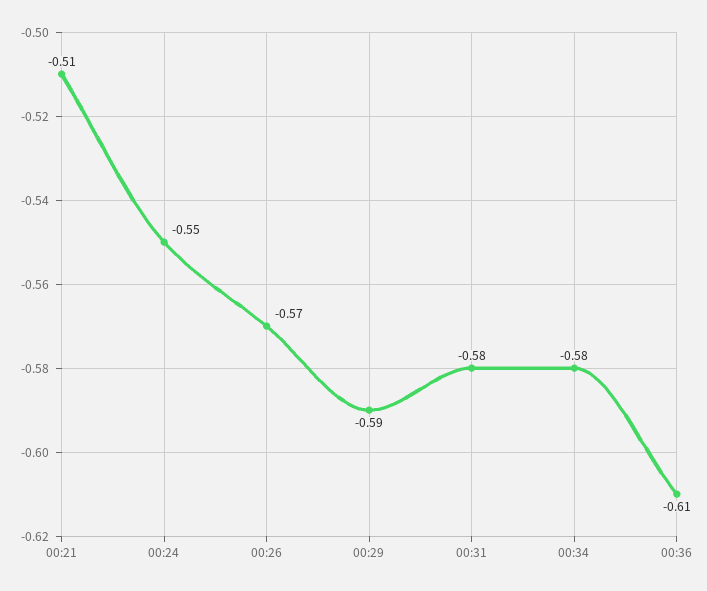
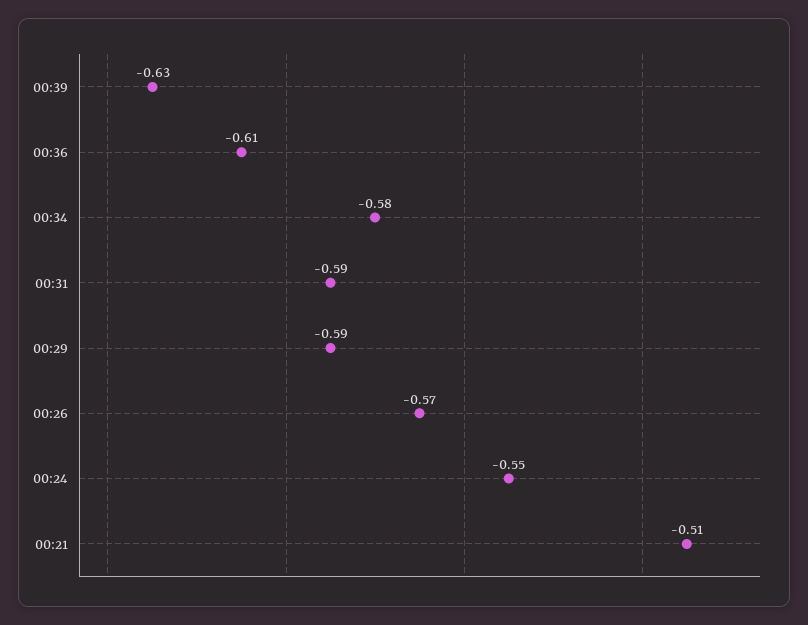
00:31: -0.58 -> -0.59
00:39: none -> -0.63

